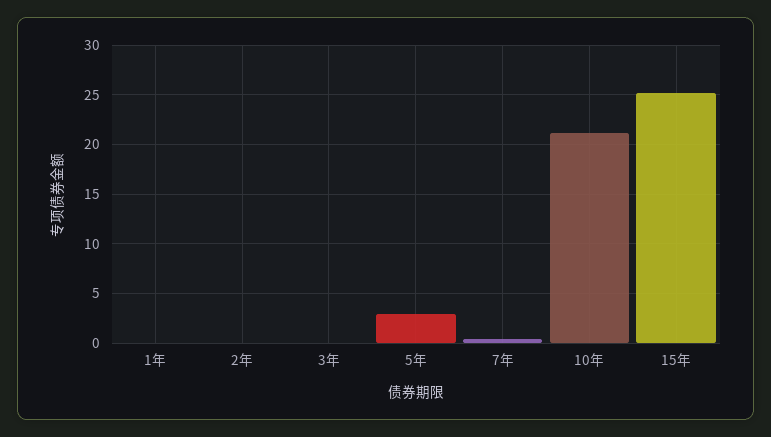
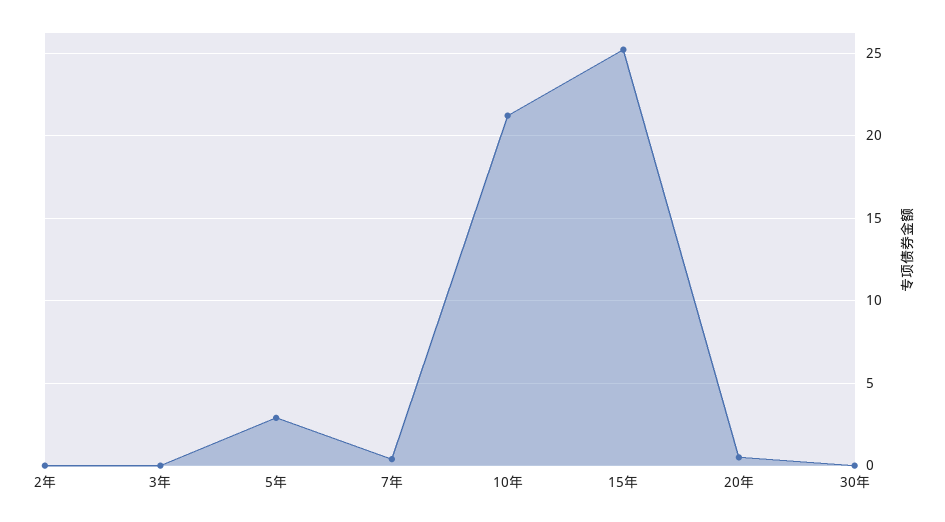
1年: 0 -> none
20年: none -> 0.5
30年: none -> 0

